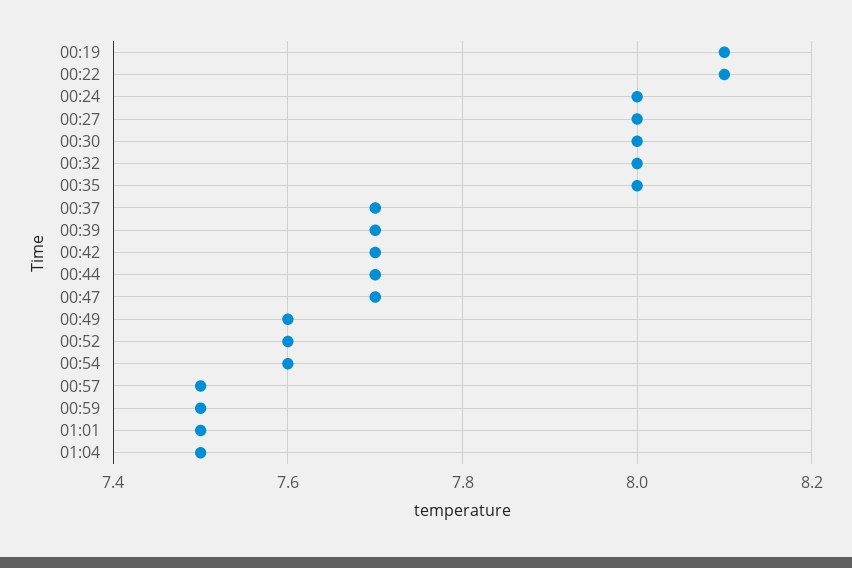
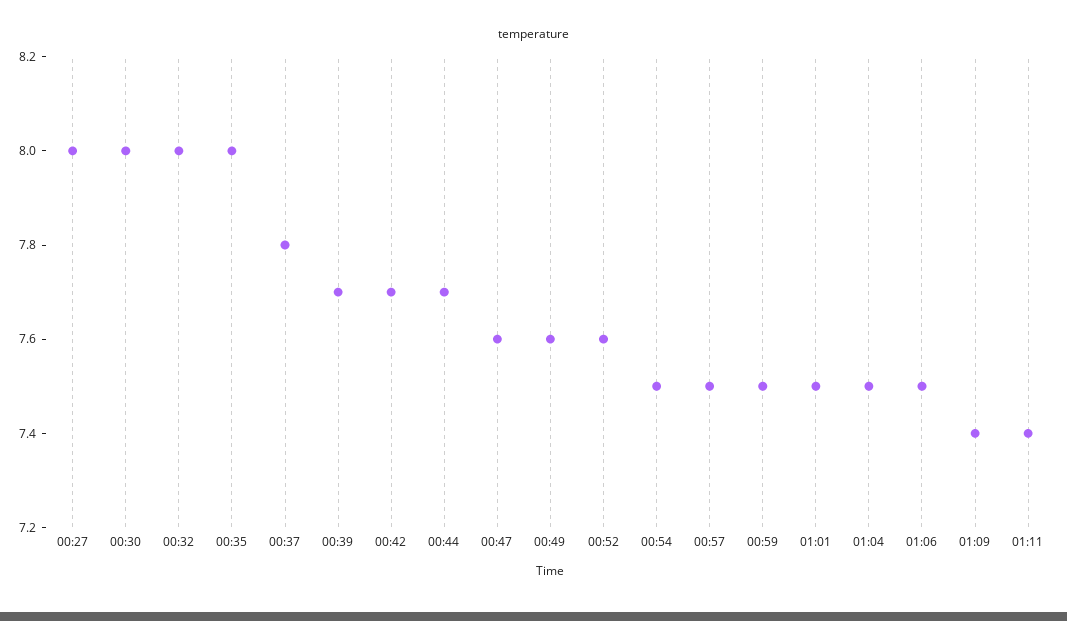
00:19: 8.1 -> none
00:22: 8.1 -> none
00:24: 8 -> none
00:37: 7.7 -> 7.8
00:47: 7.7 -> 7.6
00:54: 7.6 -> 7.5
01:06: none -> 7.5
01:09: none -> 7.4
01:11: none -> 7.4

